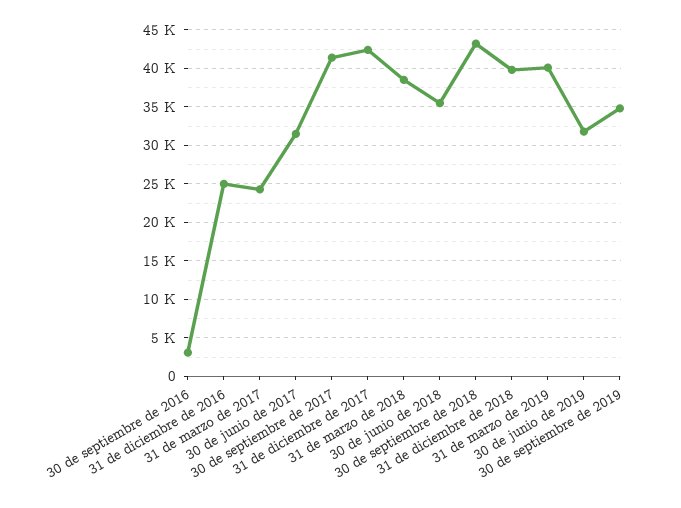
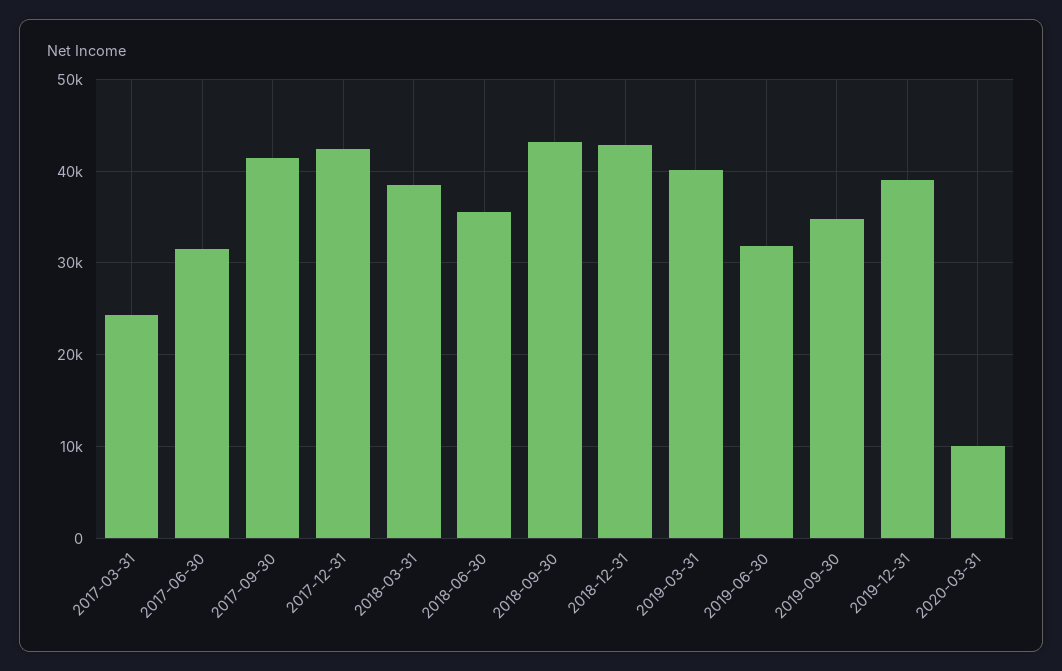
30 de septiembre de 2016: 3000 -> none
31 de diciembre de 2016: 25000 -> none
31 de diciembre de 2018: 40000 -> 43000
2019-12-31: none -> 39000
2020-03-31: none -> 10000

